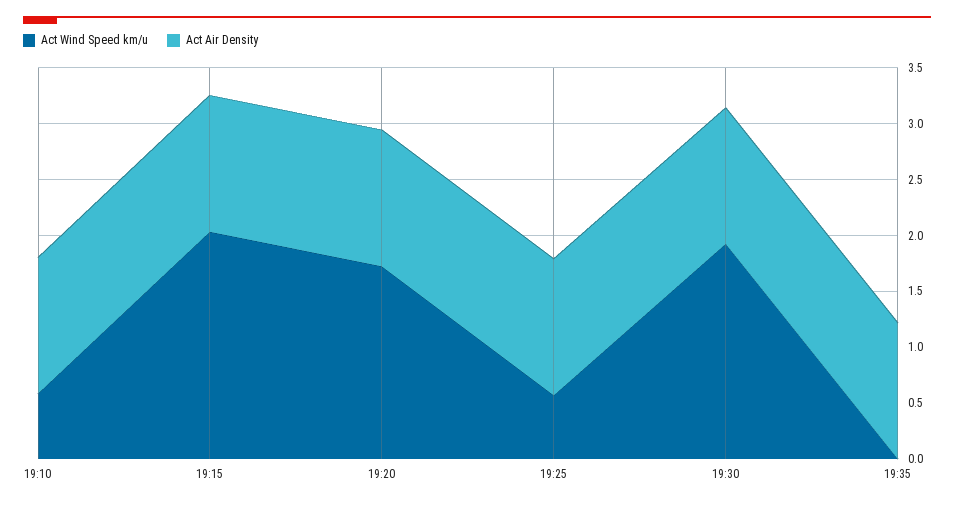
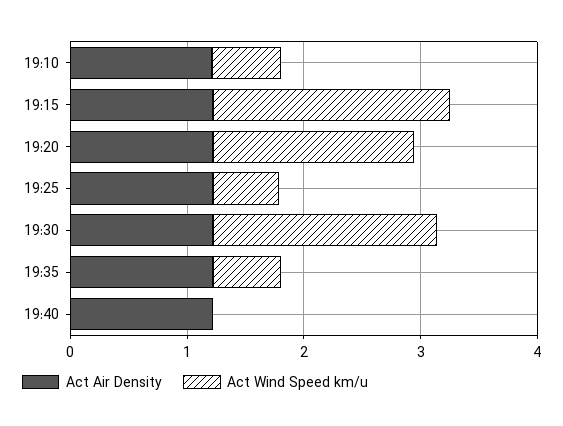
Act Wind Speed km/u, 19:35: 0 -> 0.6
Act Air Density, 19:40: none -> 1.2
Act Wind Speed km/u, 19:40: none -> 0

